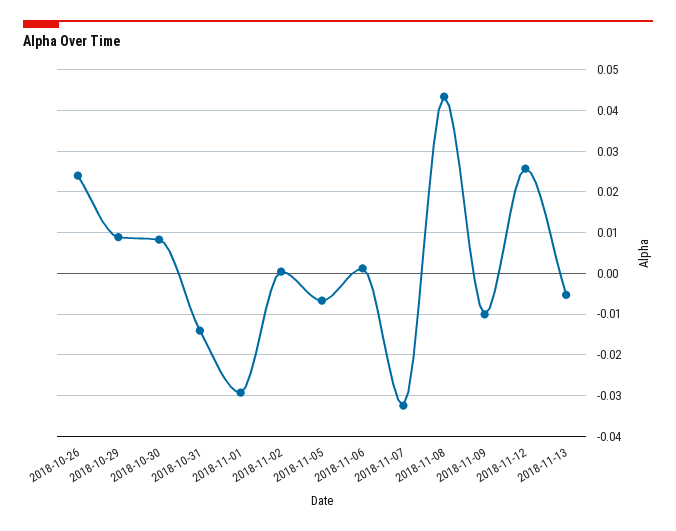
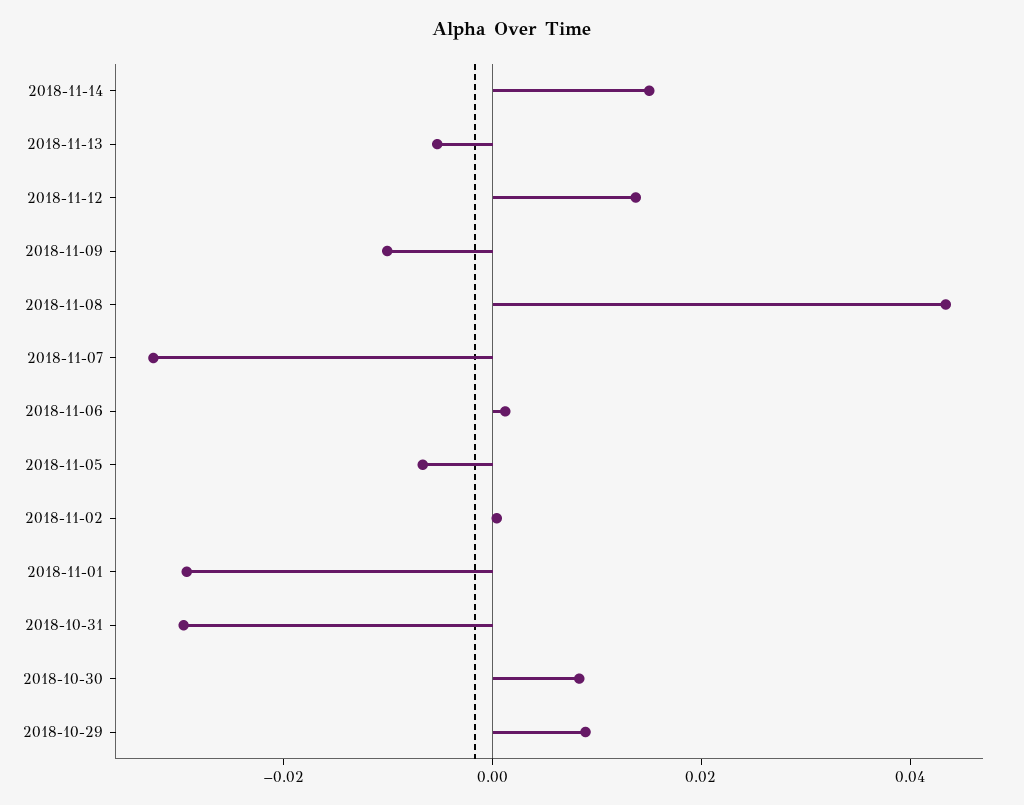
2018-10-26: 0.024 -> none
2018-10-31: -0.014 -> -0.03
2018-11-12: 0.026 -> 0.015
2018-11-14: none -> 0.015

